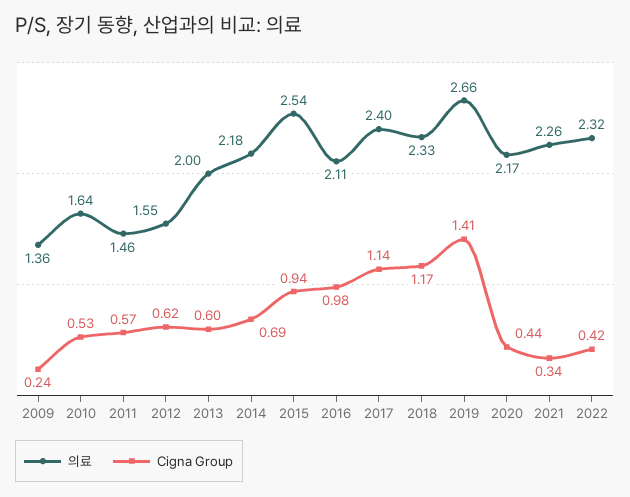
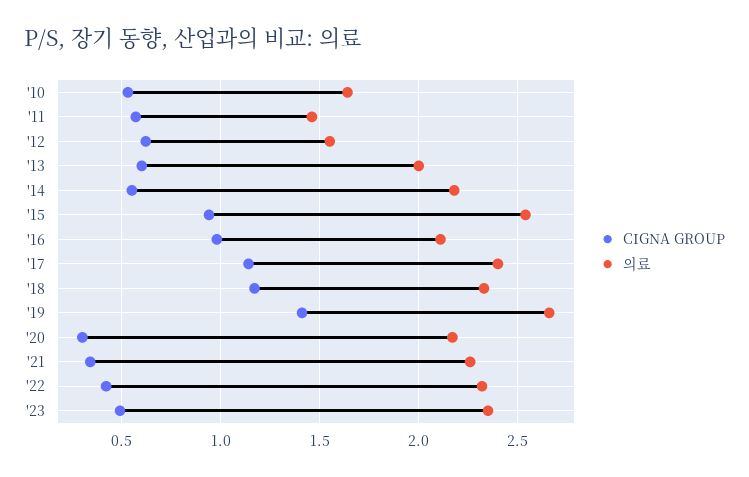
의료, 2009: 1.36 -> none
Cigna Group, 2009: 0.24 -> none
Cigna Group, 2014: 0.69 -> 0.55
Cigna Group, 2020: 0.44 -> 0.3
Cigna Group, '23: none -> 0.5
의료, '23: none -> 2.35

